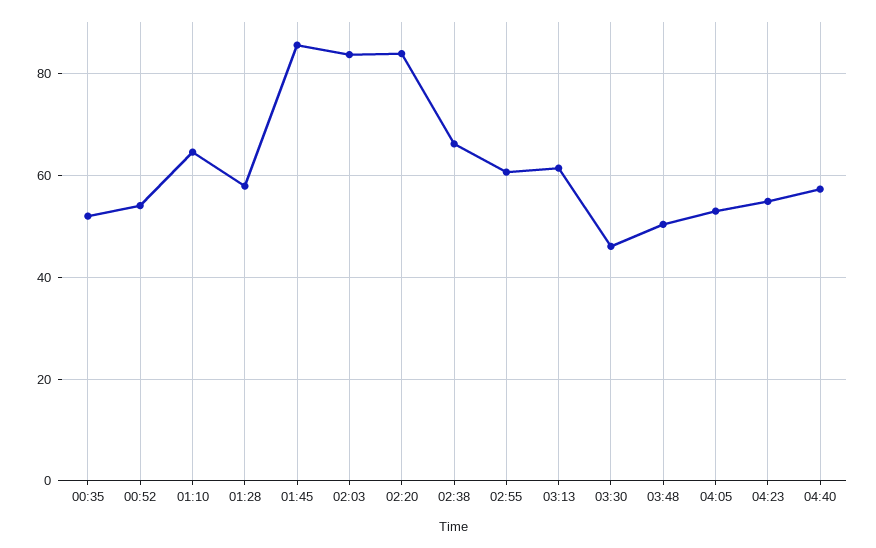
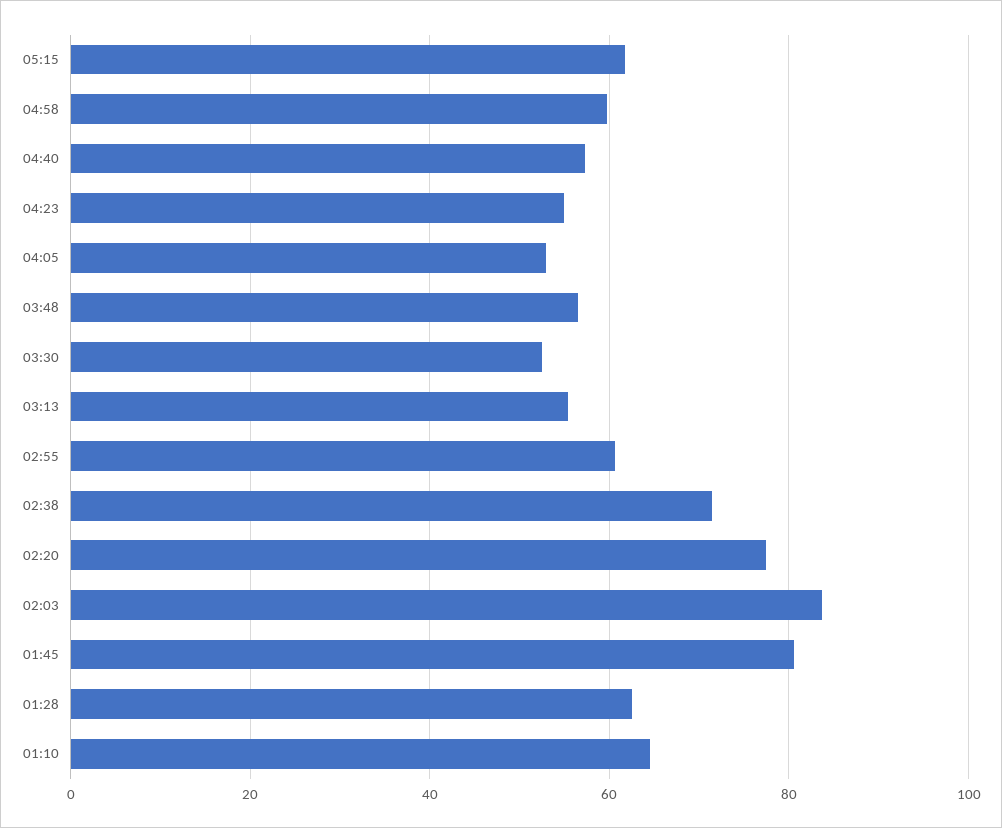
00:35: 52 -> none
00:52: 54 -> none
01:28: 58 -> 62
01:45: 86 -> 80
02:20: 84 -> 78
02:38: 66 -> 72
03:13: 62 -> 56
03:30: 46 -> 52
03:48: 50 -> 56
05:15: none -> 62
04:58: none -> 60

